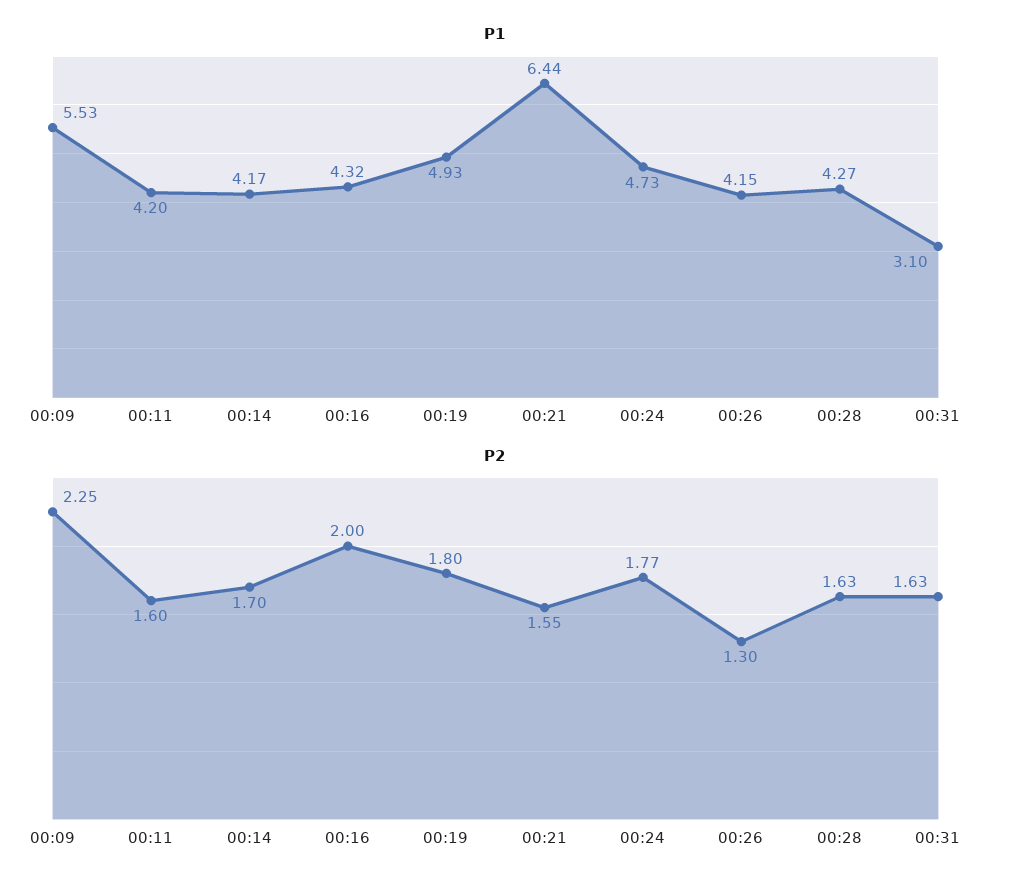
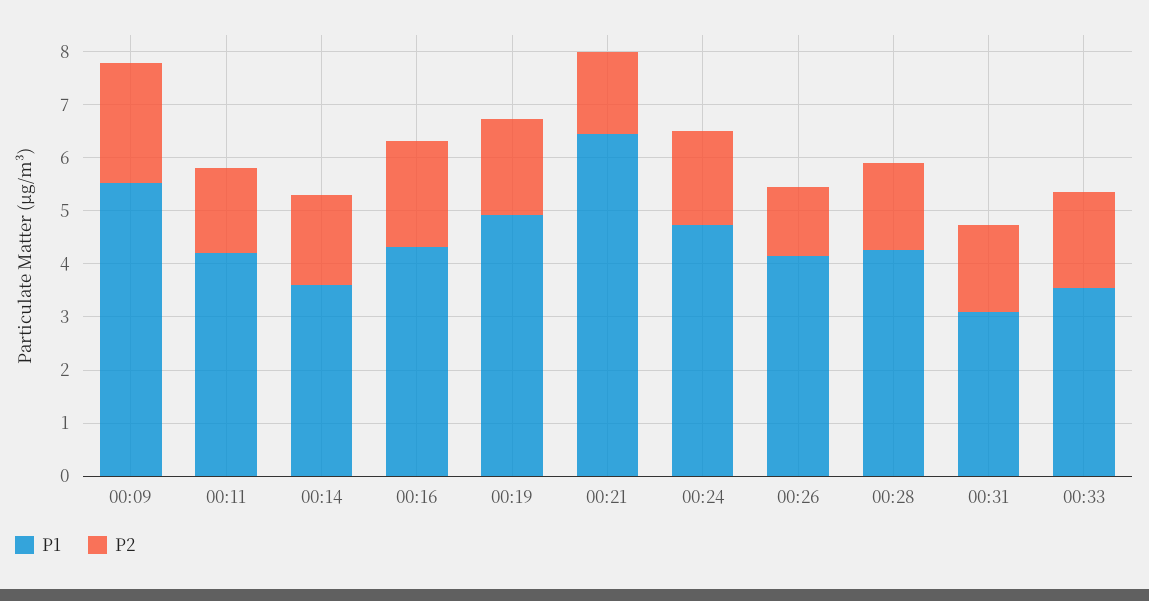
P1, 00:14: 4.17 -> 3.6
P1, 00:33: none -> 3.6
P2, 00:33: none -> 1.8

